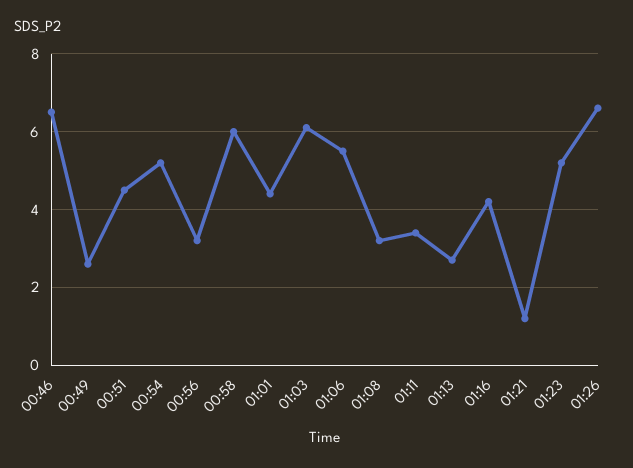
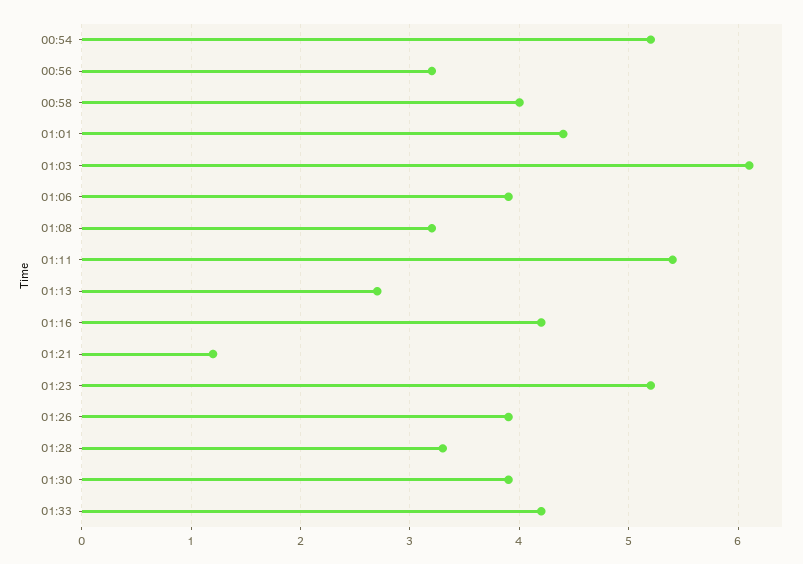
00:46: 6.5 -> none
00:49: 2.5 -> none
00:51: 4.5 -> none
00:58: 6 -> 4
01:06: 5.5 -> 3.9
01:11: 3.5 -> 5.4
01:26: 6.5 -> 3.9
01:28: none -> 3.3
01:30: none -> 3.9
01:33: none -> 4.2

